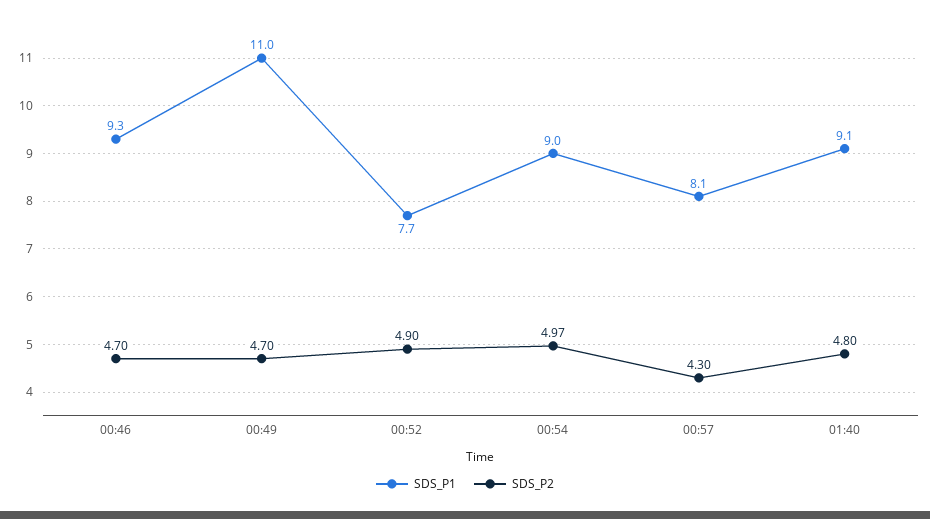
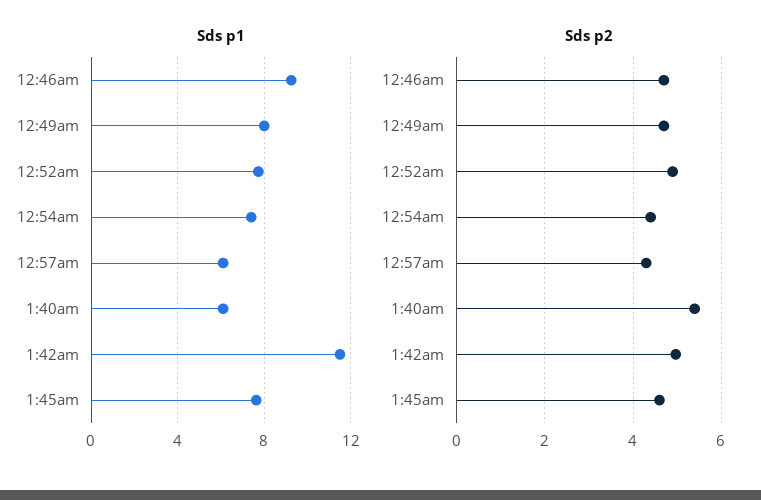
SDS_P1, 00:49: 11 -> 8
SDS_P1, 00:54: 9 -> 7.5
SDS_P2, 00:54: 4.97 -> 4.4
SDS_P1, 00:57: 8.1 -> 6
SDS_P1, 01:40: 9.1 -> 6
SDS_P2, 01:40: 4.8 -> 5.4
SDS_P1, 1:42am: none -> 11.5
SDS_P1, 1:45am: none -> 7.5
SDS_P2, 1:42am: none -> 5
SDS_P2, 1:45am: none -> 4.6

